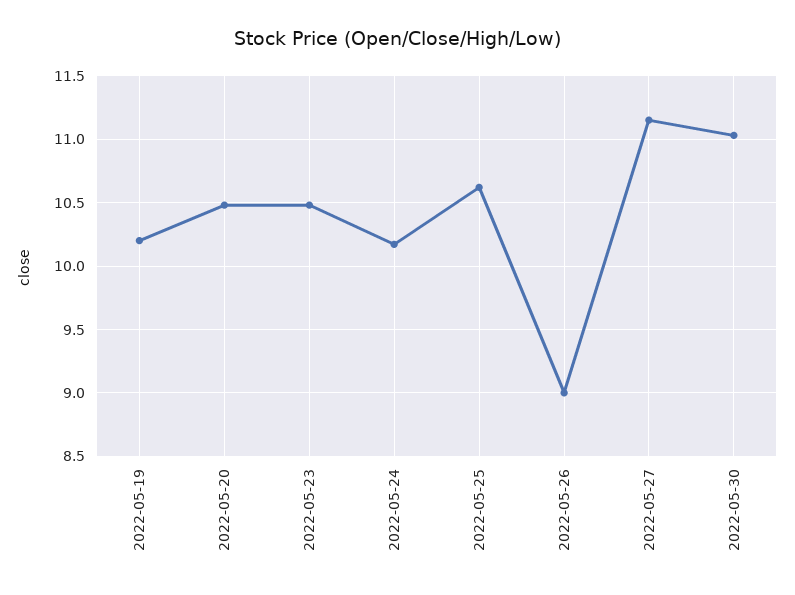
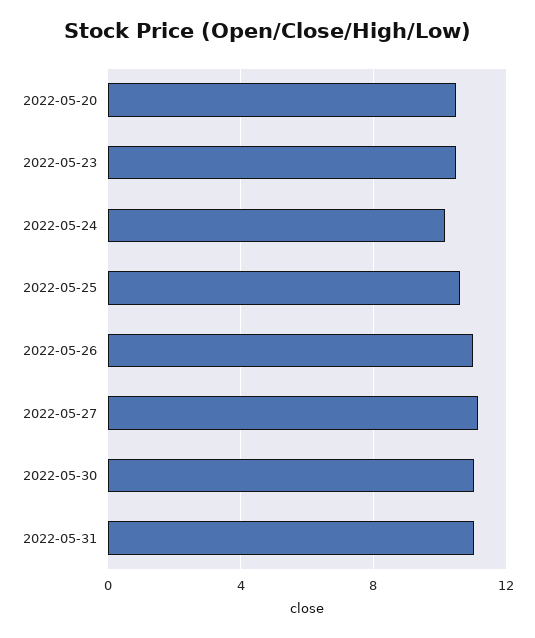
2022-05-19: 10.2 -> none
2022-05-26: 9 -> 11
2022-05-31: none -> 11

